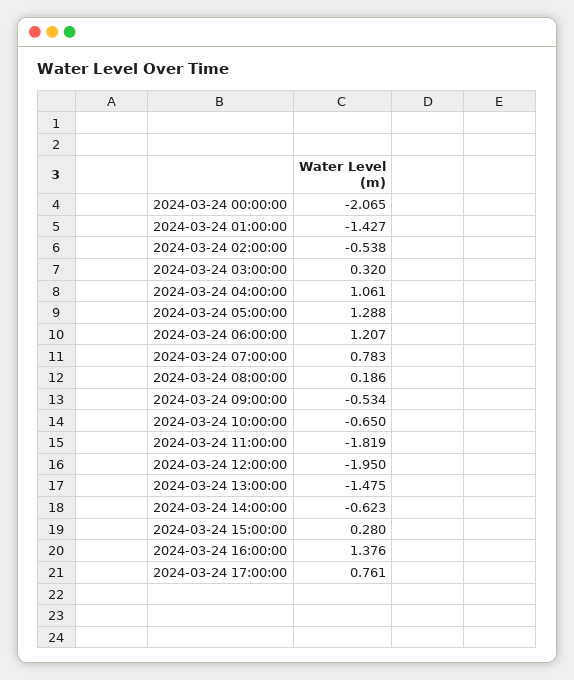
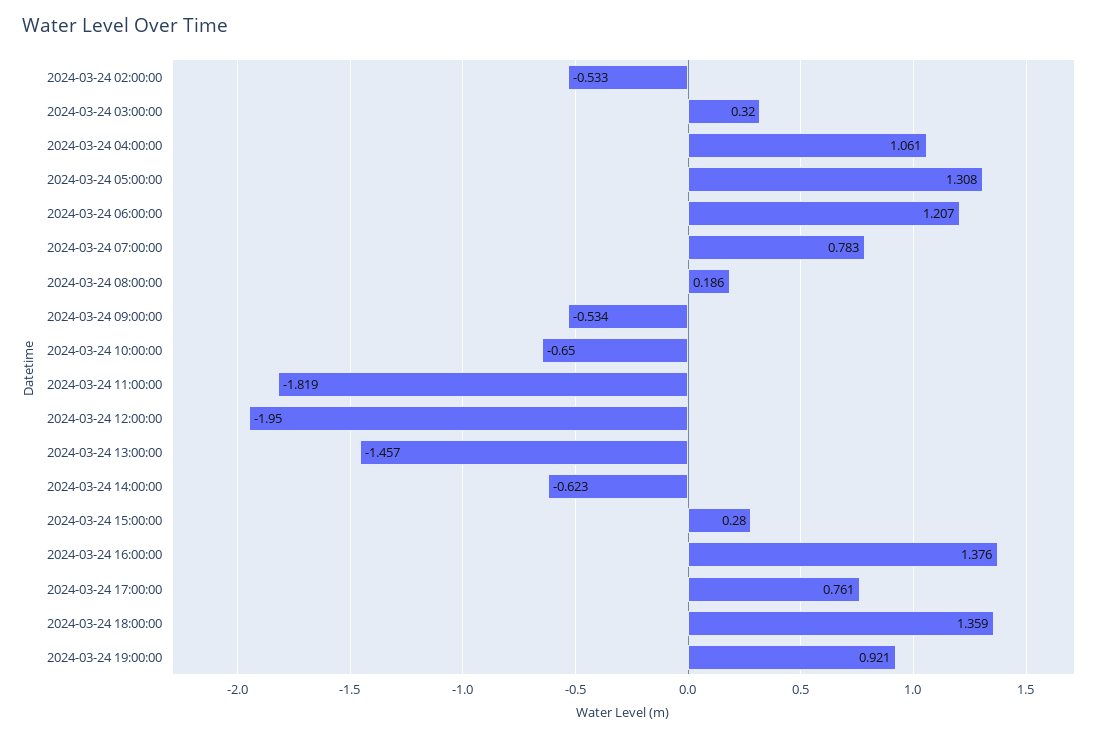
2024-03-24 00:00:00: -2.065 -> none
2024-03-24 01:00:00: -1.427 -> none
2024-03-24 02:00:00: -0.538 -> -0.533
2024-03-24 05:00:00: 1.288 -> 1.308
2024-03-24 13:00:00: -1.475 -> -1.457
2024-03-24 18:00:00: none -> 1.359
2024-03-24 19:00:00: none -> 0.921

